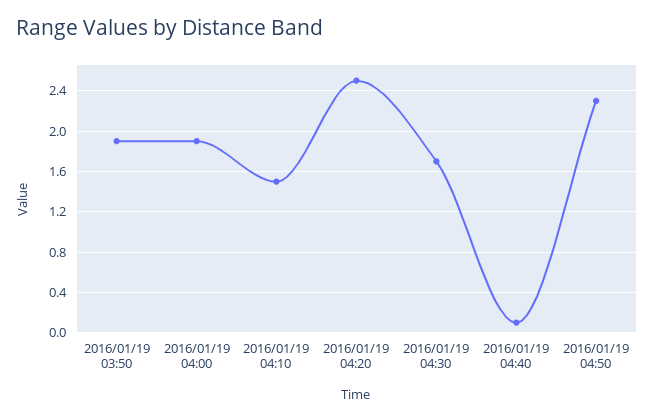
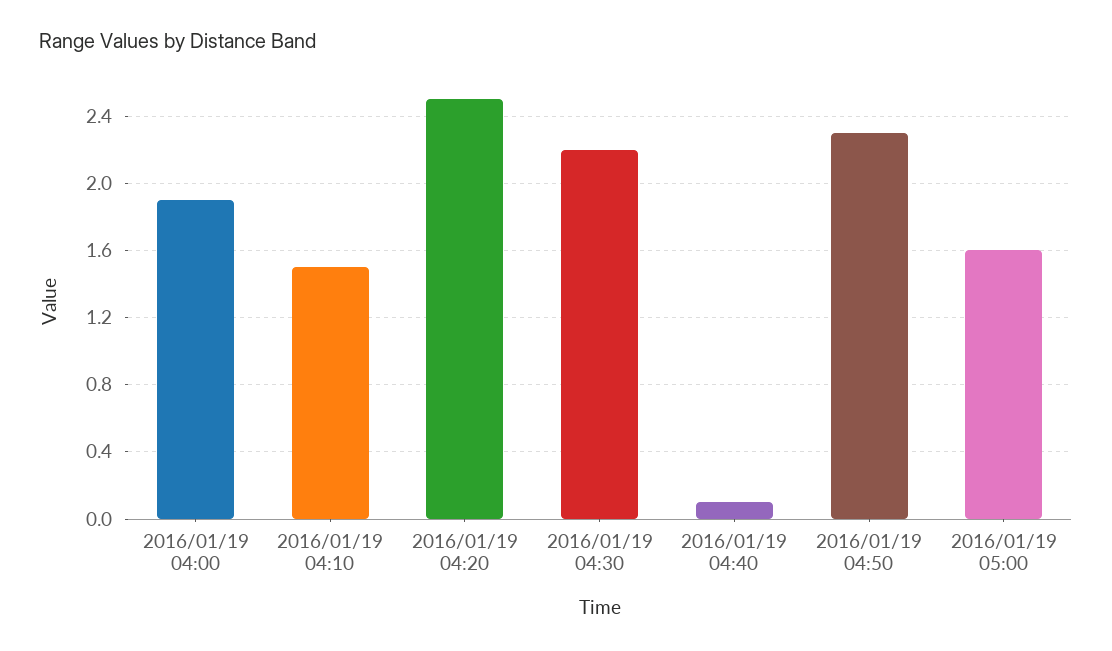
2016/01/19 03:50: 1.9 -> none
2016/01/19 04:30: 1.7 -> 2.2
2016/01/19 05:00: none -> 1.6

